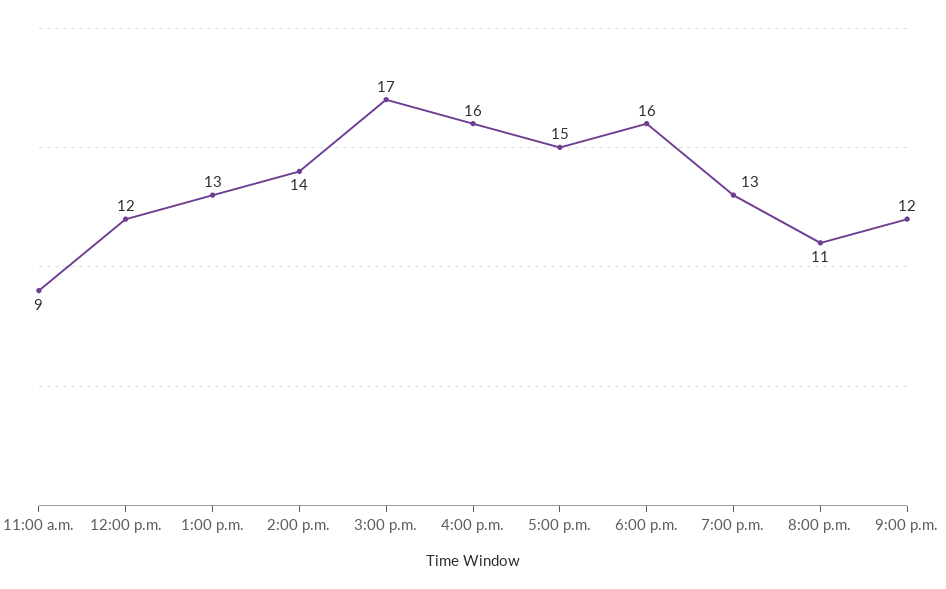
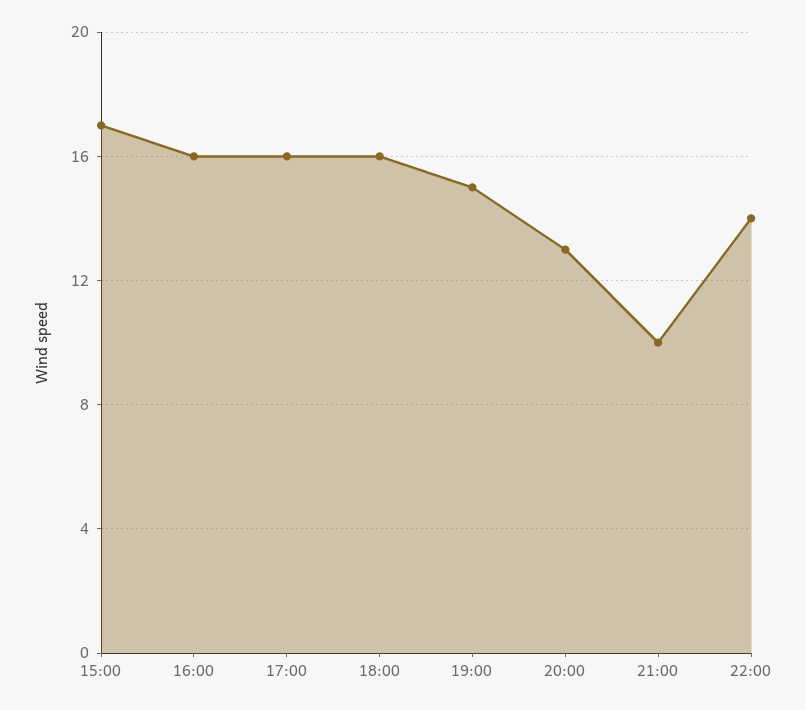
11:00 a.m.: 9 -> none
12:00 p.m.: 12 -> none
1:00 p.m.: 13 -> none
2:00 p.m.: 14 -> none
5:00 p.m.: 15 -> 16
7:00 p.m.: 13 -> 15
8:00 p.m.: 11 -> 13
9:00 p.m.: 12 -> 10
22:00: none -> 14

